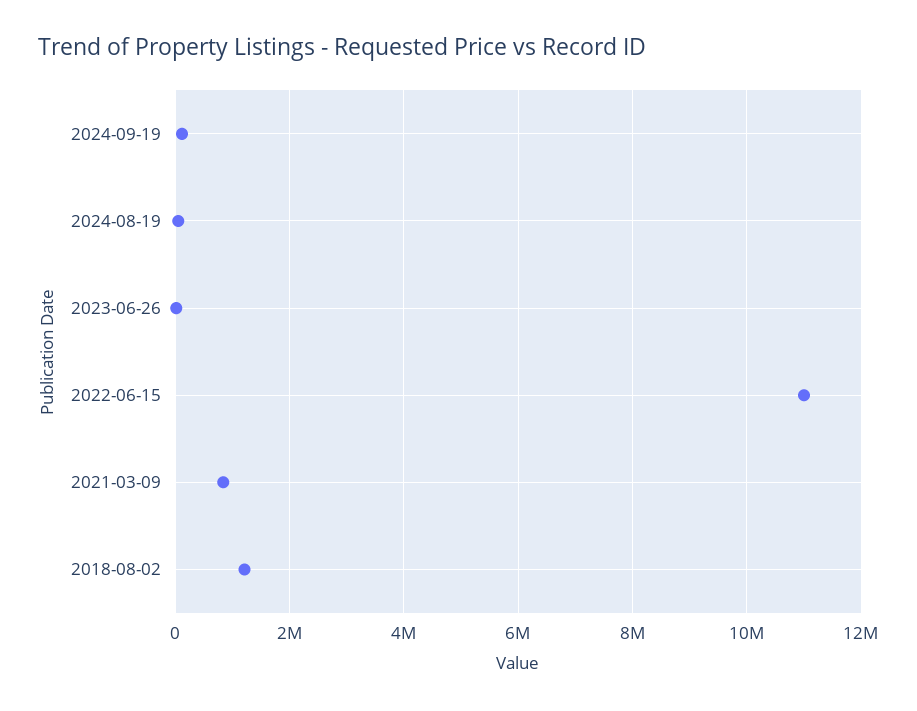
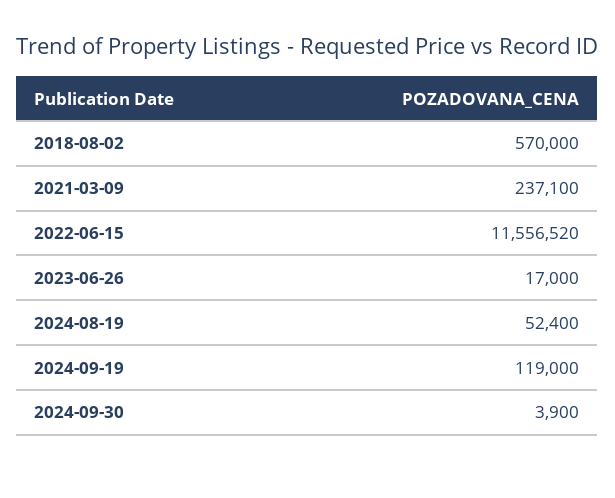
2022-06-15: 11000000 -> 11556520
2021-03-09: 800000 -> 237100
2018-08-02: 1200000 -> 570000
2024-09-30: none -> 3900

